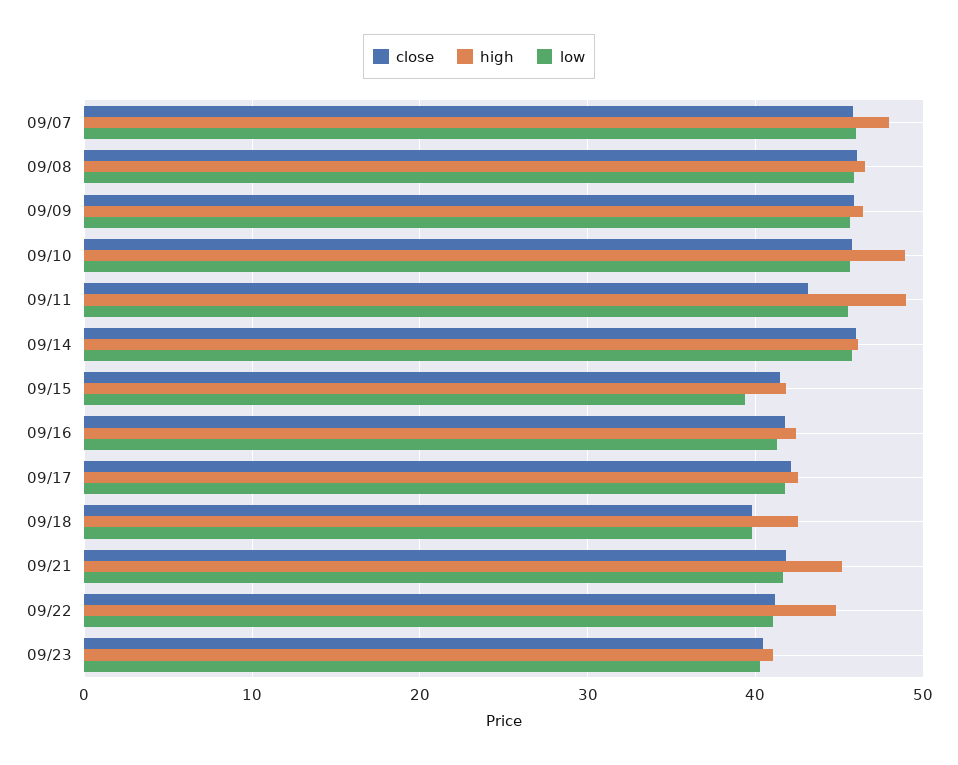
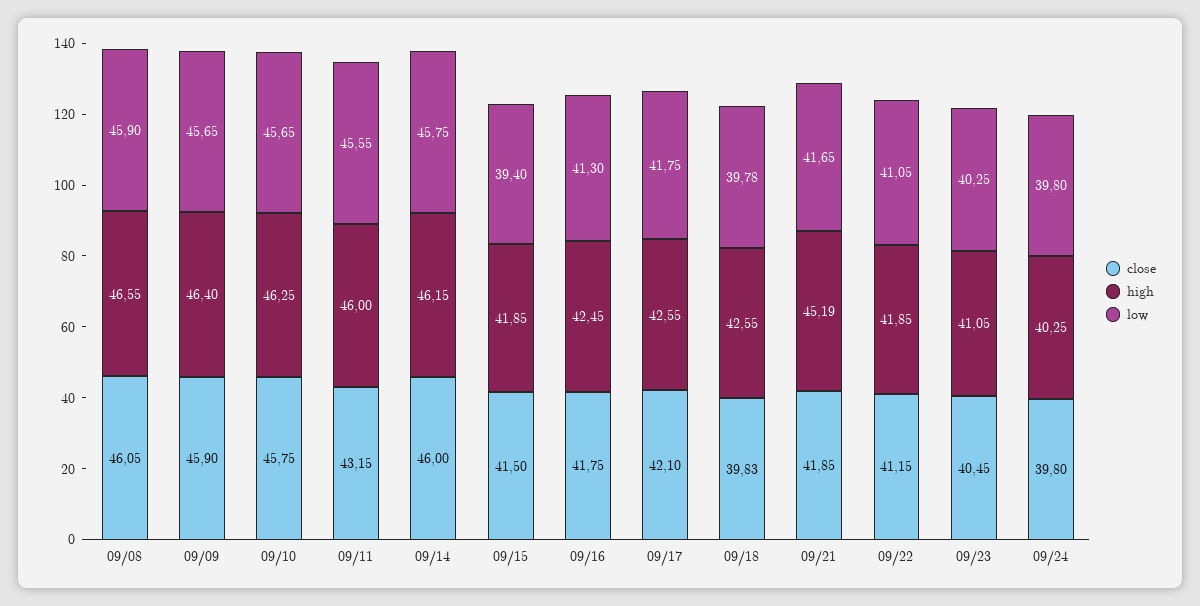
close, 09/07: 46 -> none
high, 09/07: 48 -> none
low, 09/07: 46 -> none
high, 09/10: 49 -> 46.25
high, 09/11: 49 -> 46
high, 09/22: 45 -> 41.85
close, 09/24: none -> 39.8
high, 09/24: none -> 40.25
low, 09/24: none -> 39.8

